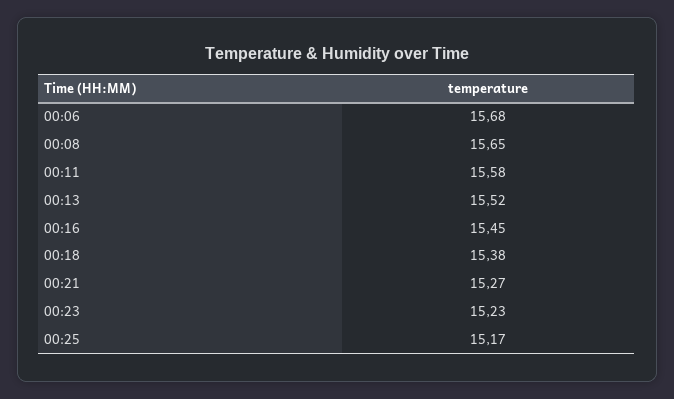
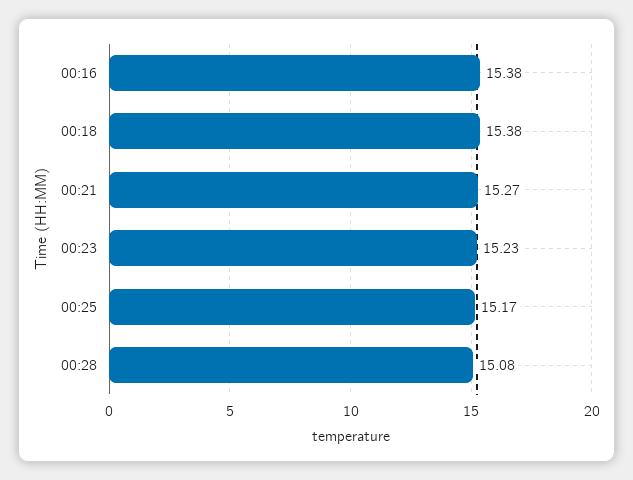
00:06: 15.68 -> none
00:08: 15.65 -> none
00:11: 15.58 -> none
00:13: 15.52 -> none
00:16: 15.45 -> 15.38
00:28: none -> 15.08

